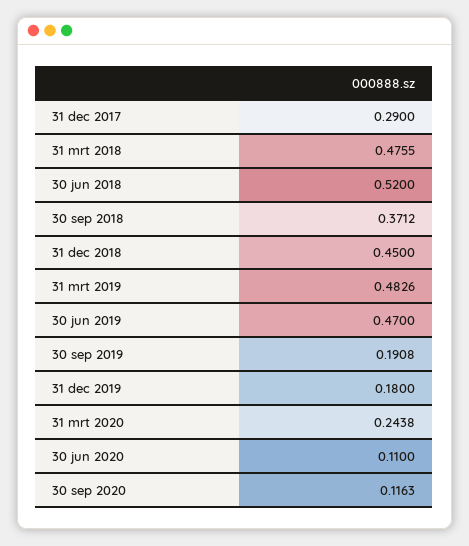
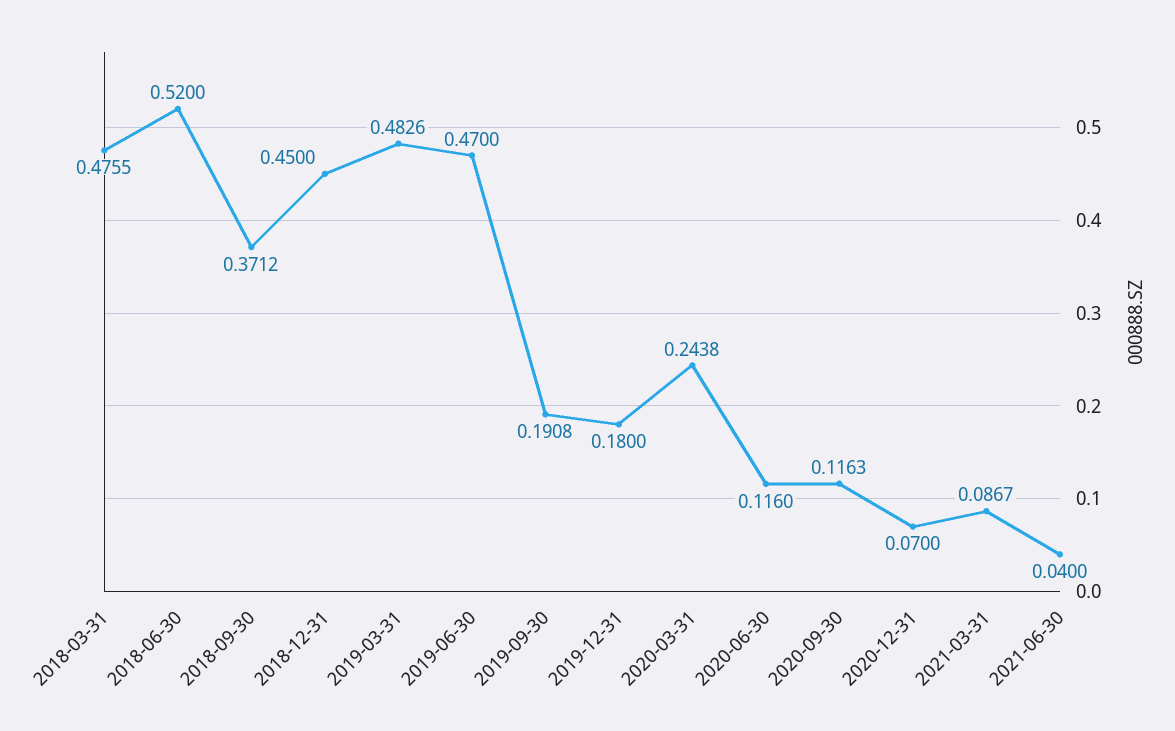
31 dec 2017: 0.29 -> none
30 jun 2020: 0.11 -> 0.116
2020-12-31: none -> 0.07
2021-03-31: none -> 0.0867
2021-06-30: none -> 0.04

